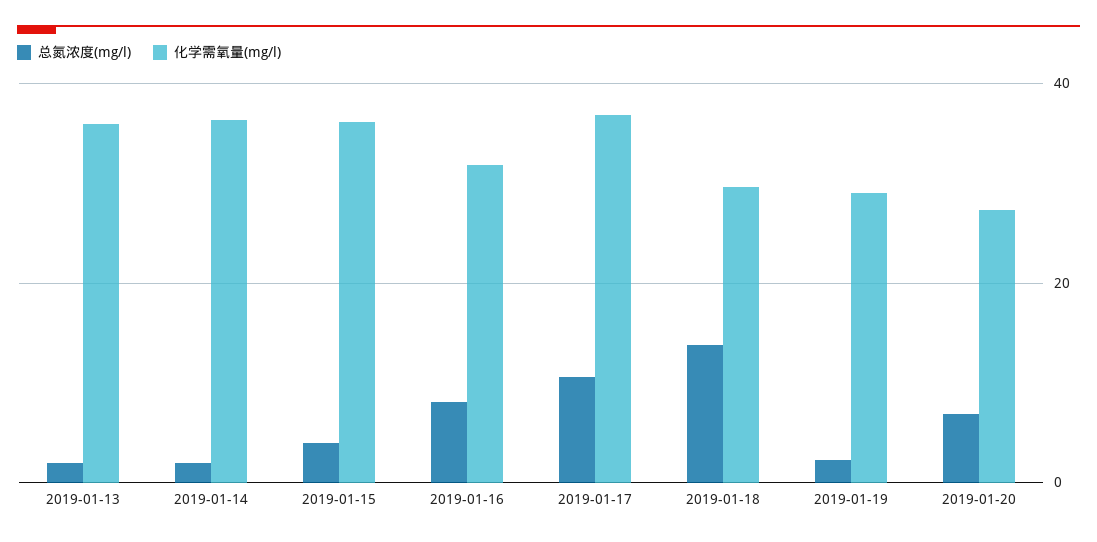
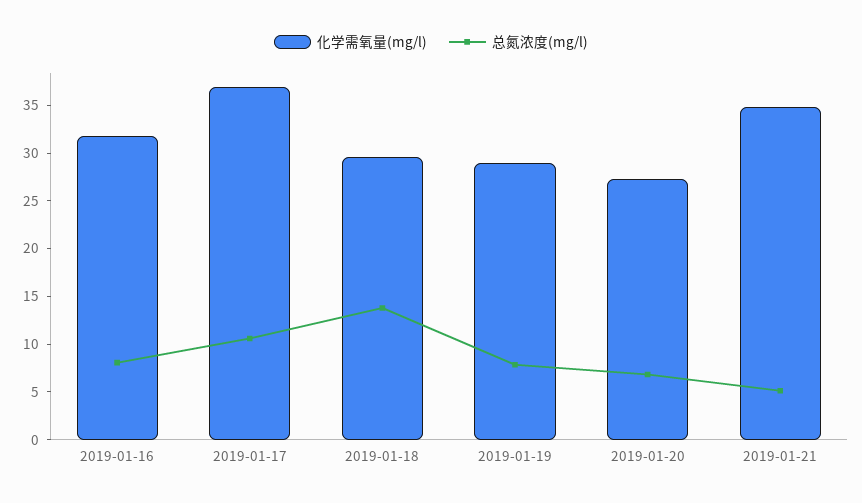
总氮浓度(mg/l), 2019-01-13: 2 -> none
化学需氧量(mg/l), 2019-01-13: 36 -> none
总氮浓度(mg/l), 2019-01-14: 2 -> none
化学需氧量(mg/l), 2019-01-14: 36 -> none
总氮浓度(mg/l), 2019-01-15: 4 -> none
化学需氧量(mg/l), 2019-01-15: 36 -> none
总氮浓度(mg/l), 2019-01-19: 2 -> 8
化学需氧量(mg/l), 2019-01-21: none -> 35
总氮浓度(mg/l), 2019-01-21: none -> 5

